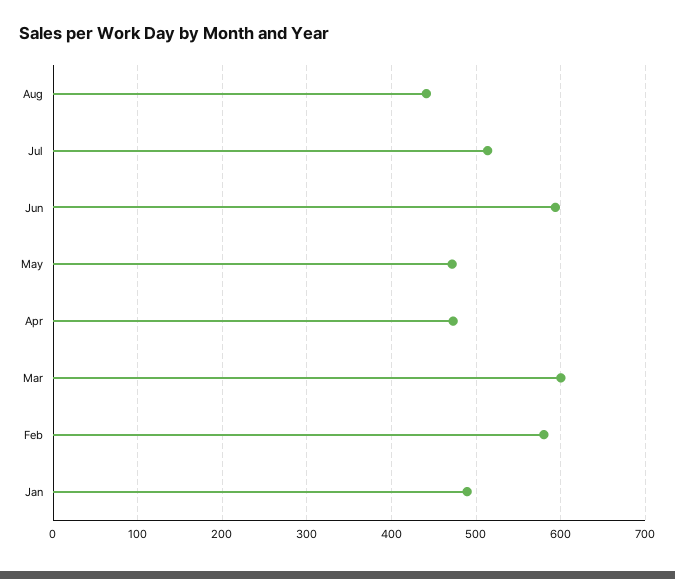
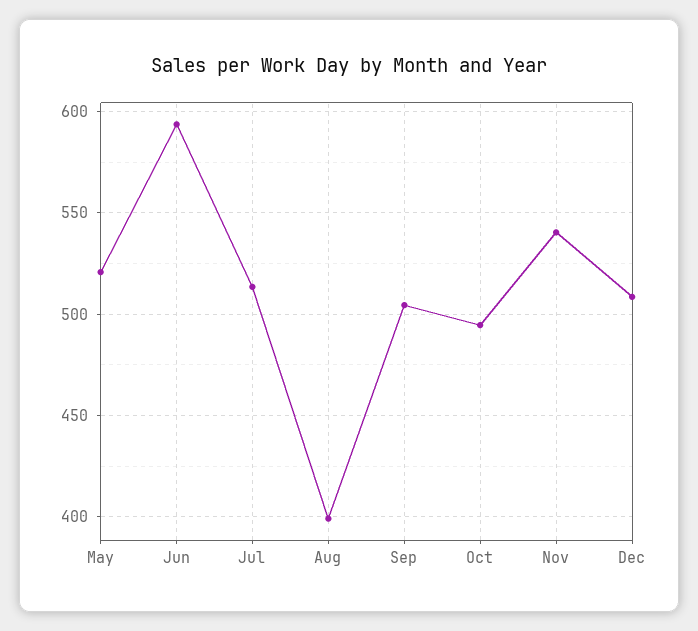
Aug: 440 -> 400
May: 470 -> 520
Apr: 470 -> none
Mar: 600 -> none
Feb: 580 -> none
Jan: 490 -> none
Sep: none -> 505
Oct: none -> 495
Nov: none -> 540
Dec: none -> 510

